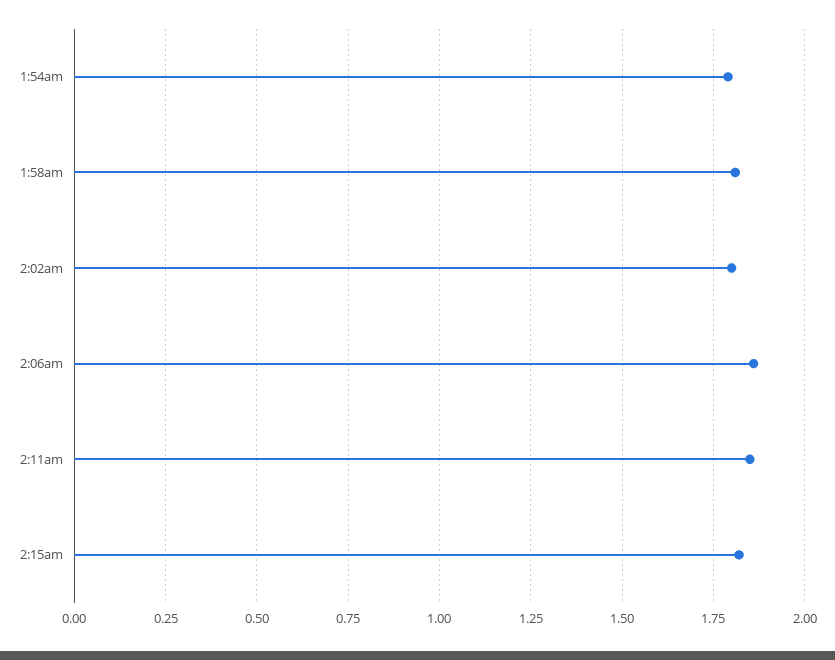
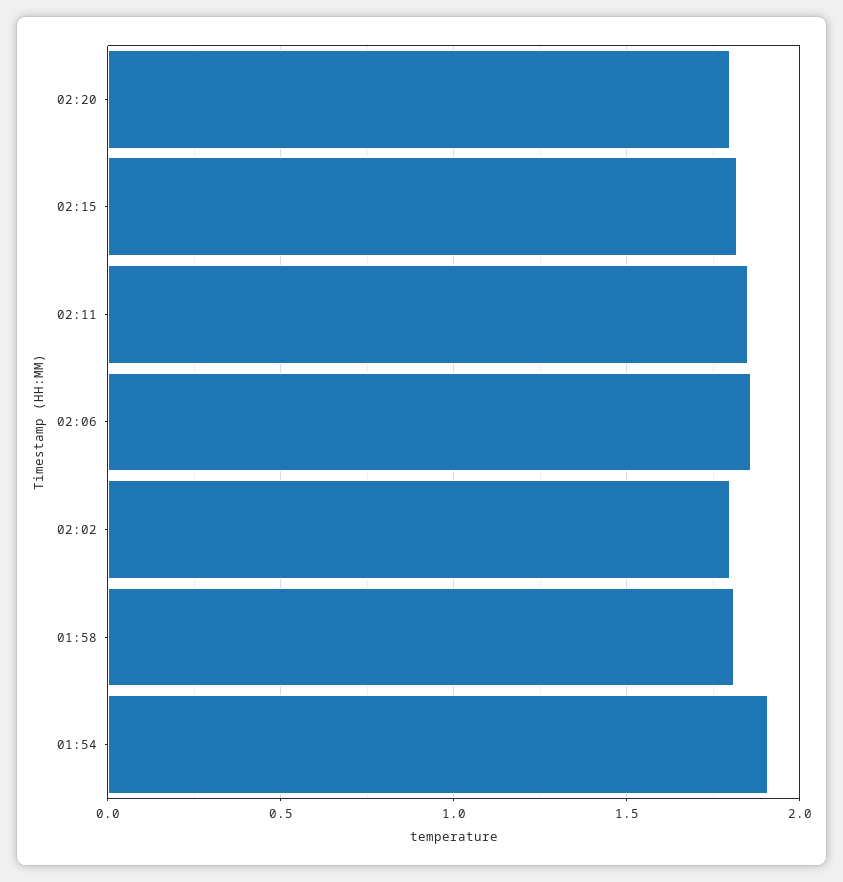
1:54am: 1.8 -> 1.9
02:20: none -> 1.8

